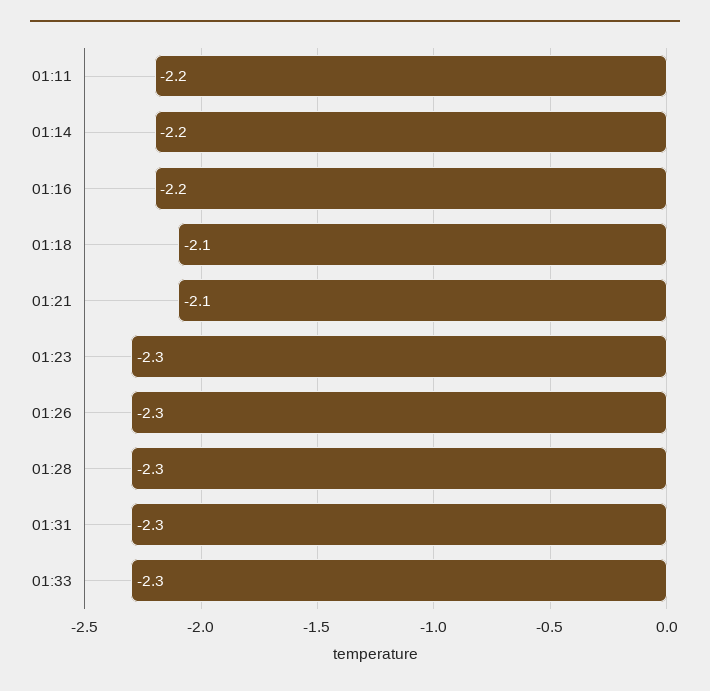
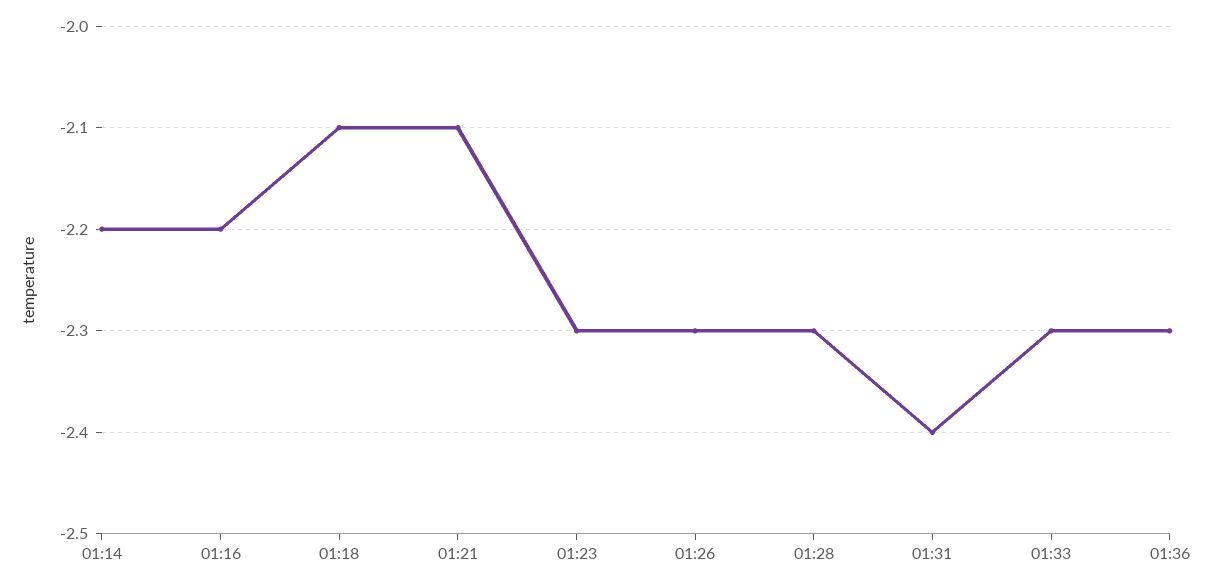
01:11: -2.2 -> none
01:31: -2.3 -> -2.4
01:36: none -> -2.3

